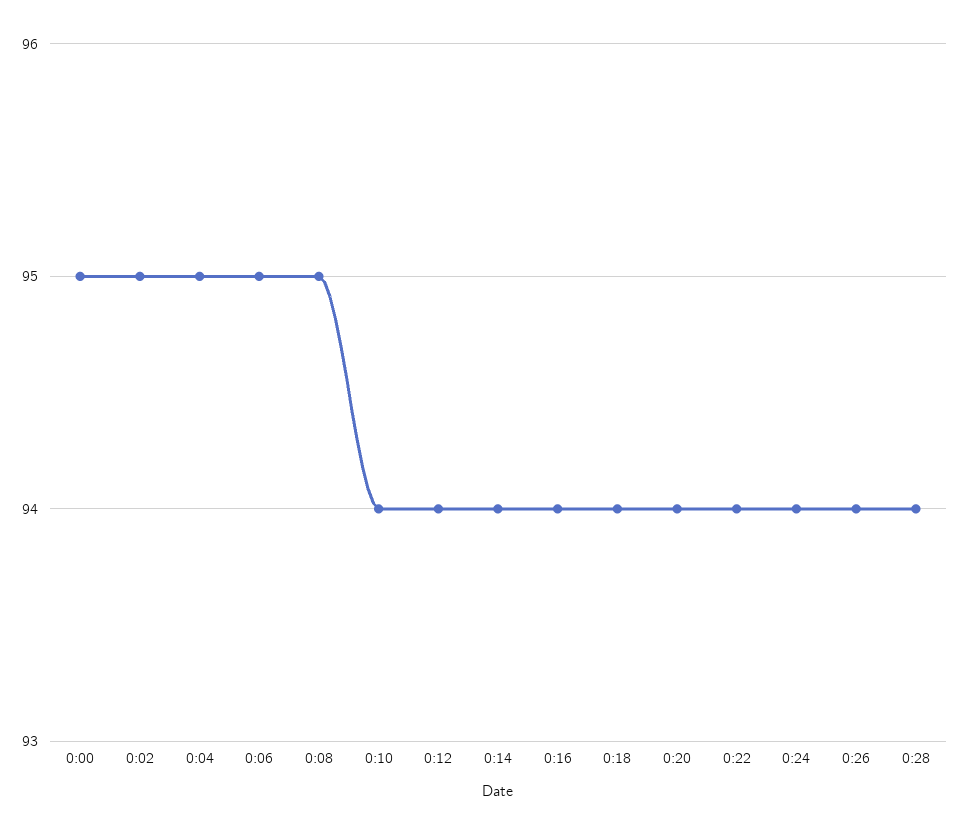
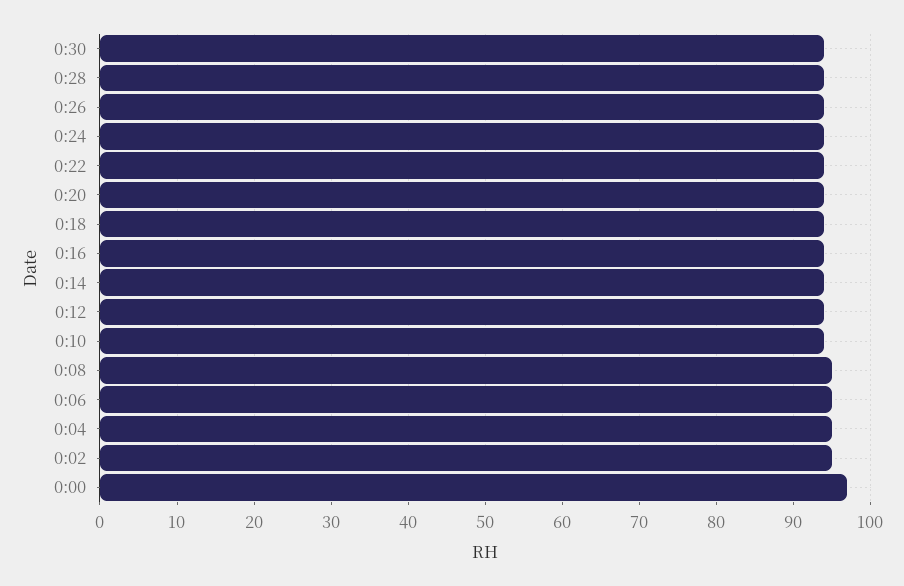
0:00: 95 -> 97
0:30: none -> 94

